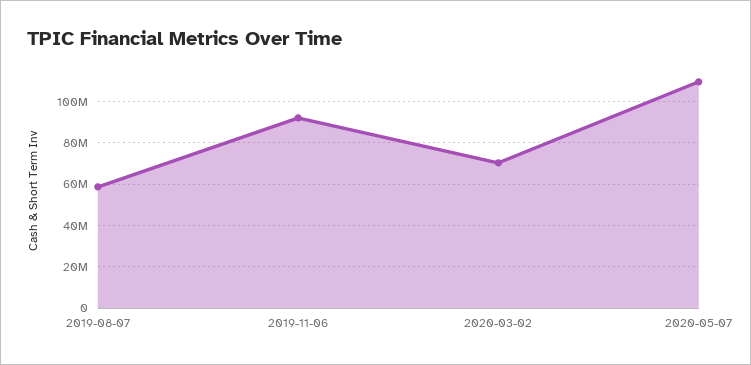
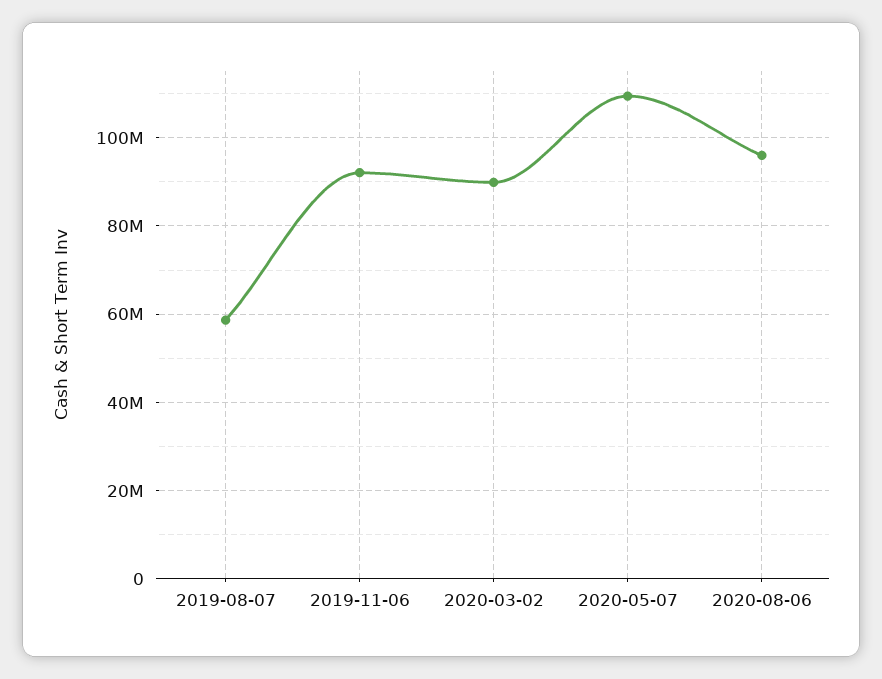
2020-03-02: 70000000 -> 90000000
2020-08-06: none -> 96000000

